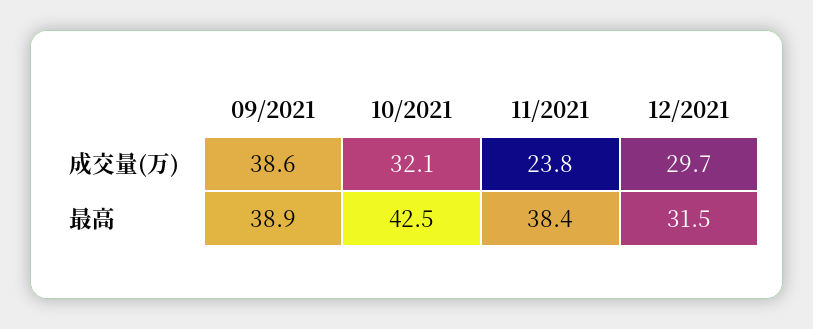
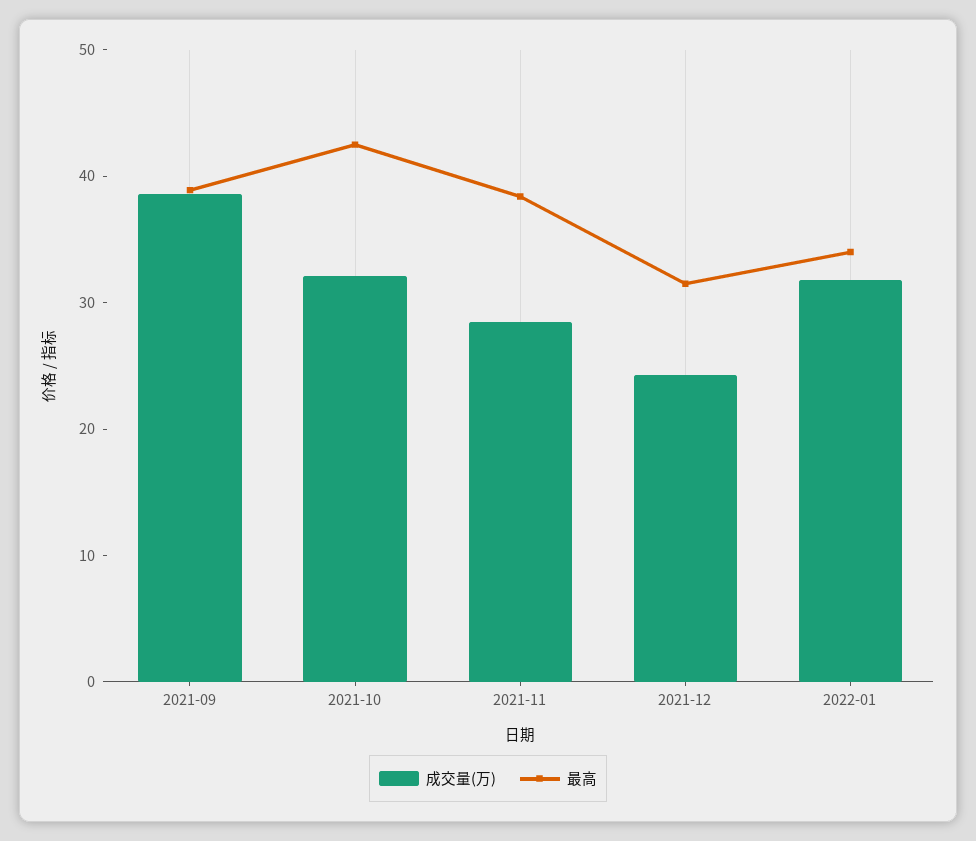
成交量(万), 11/2021: 23.8 -> 28
成交量(万), 12/2021: 29.7 -> 24
成交量(万), 2022-01: none -> 32
最高, 2022-01: none -> 34

